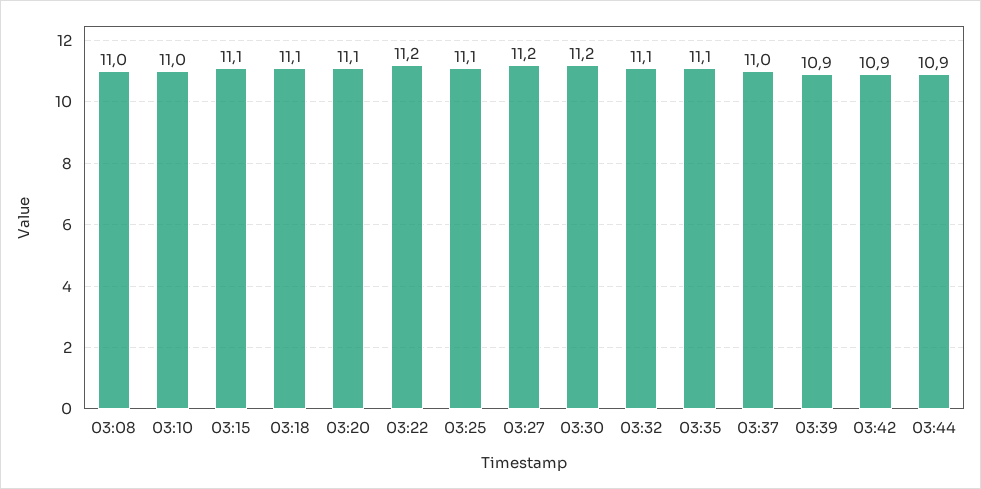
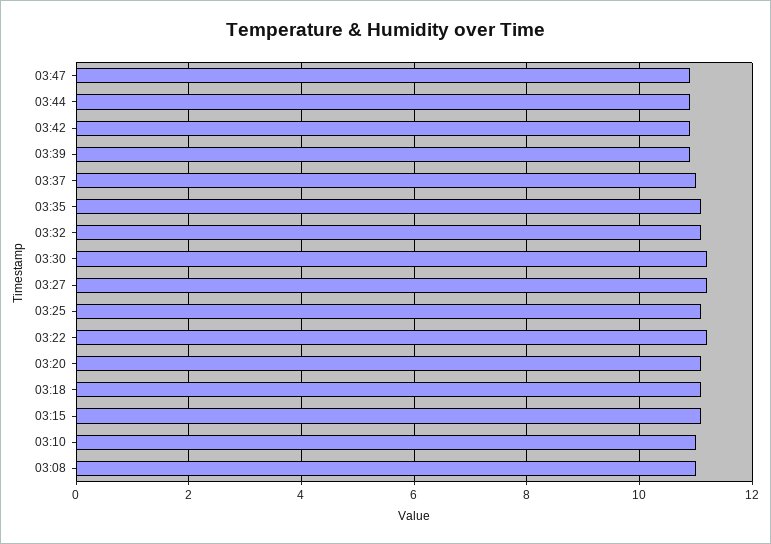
03:47: none -> 11

